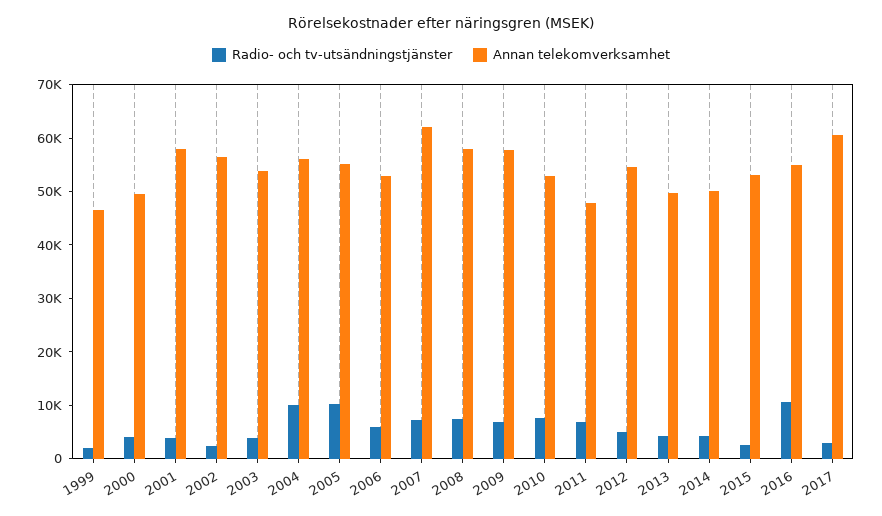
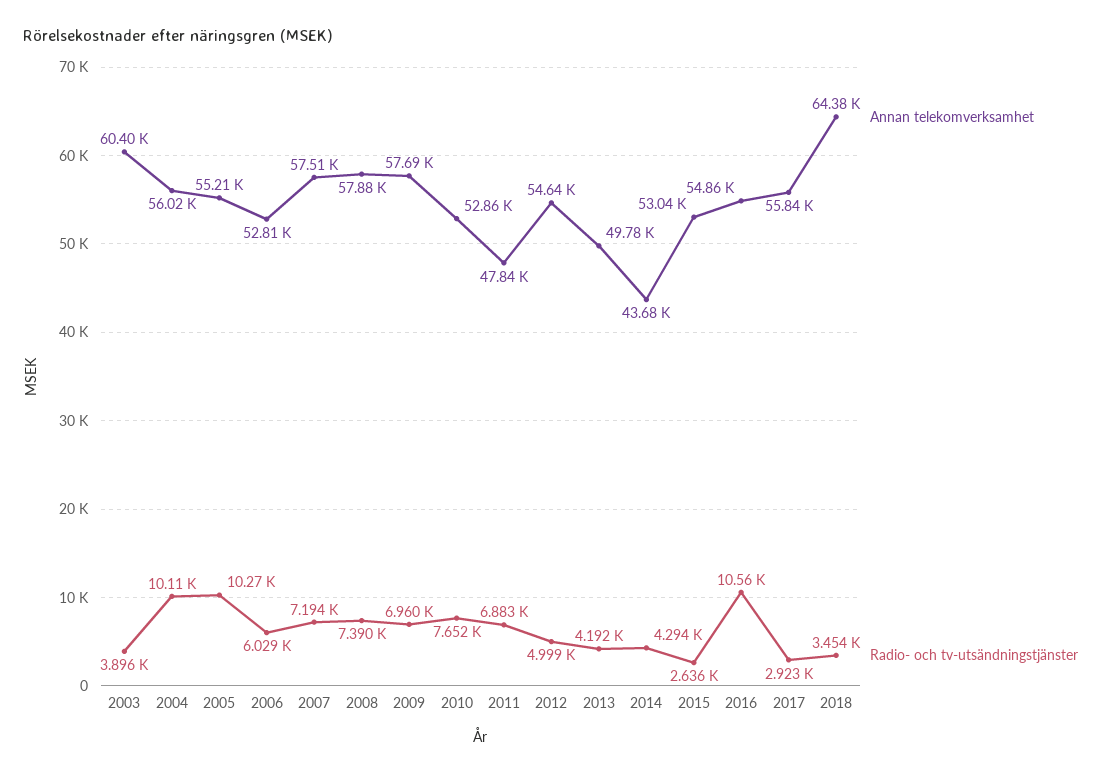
Radio- och tv-utsändningstjänster, 1999: 2000 -> none
Annan telekomverksamhet, 1999: 46000 -> none
Radio- och tv-utsändningstjänster, 2000: 4000 -> none
Annan telekomverksamhet, 2000: 50000 -> none
Radio- och tv-utsändningstjänster, 2001: 4000 -> none
Annan telekomverksamhet, 2001: 58000 -> none
Radio- och tv-utsändningstjänster, 2002: 2000 -> none
Annan telekomverksamhet, 2002: 56000 -> none
Annan telekomverksamhet, 2003: 54000 -> 60400
Annan telekomverksamhet, 2007: 62000 -> 57510
Annan telekomverksamhet, 2014: 50000 -> 43680
Annan telekomverksamhet, 2017: 60000 -> 55840
Annan telekomverksamhet, 2018: none -> 64380
Radio- och tv-utsändningstjänster, 2018: none -> 3454

